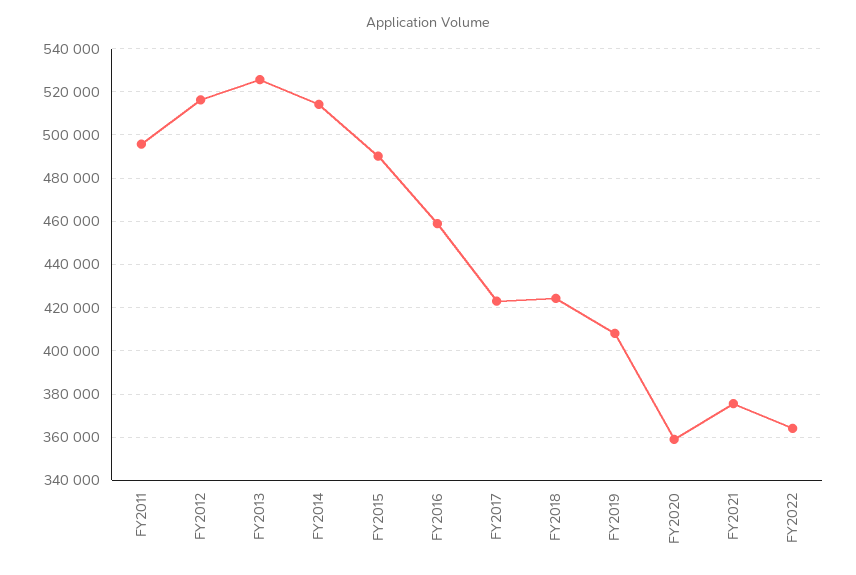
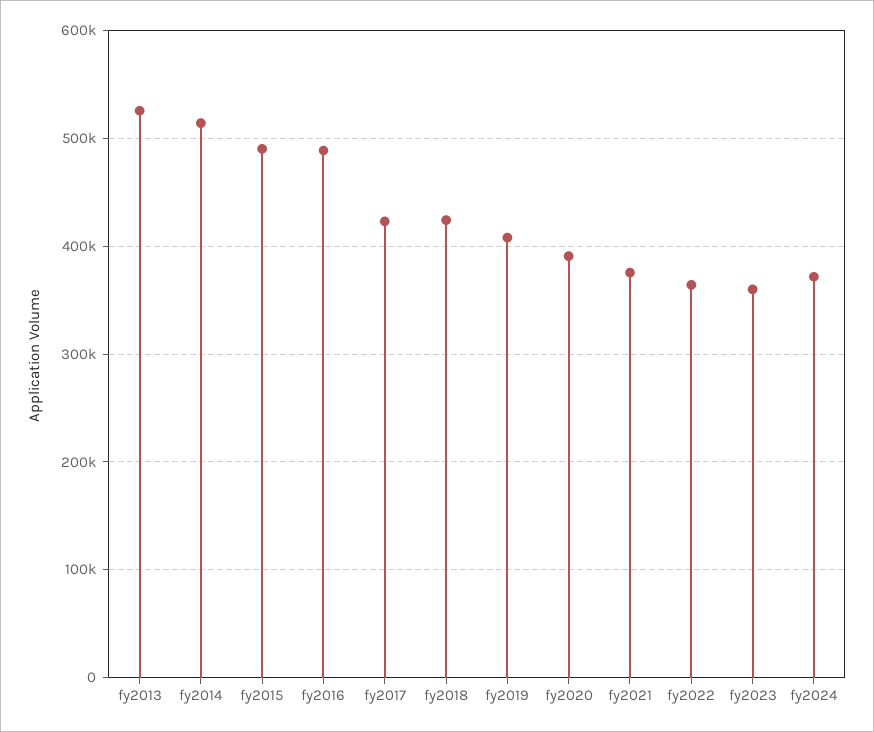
FY2011: 495000 -> none
FY2012: 515000 -> none
FY2016: 460000 -> 490000
FY2020: 360000 -> 390000
fy2023: none -> 360000
fy2024: none -> 370000

